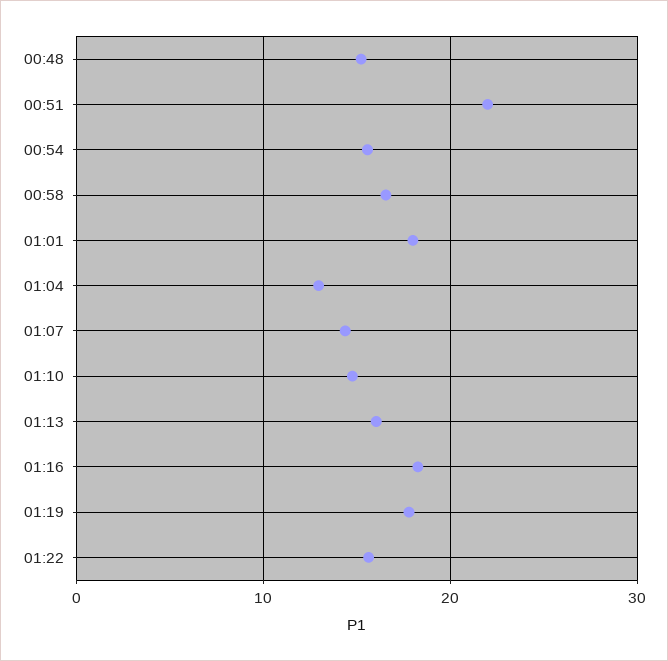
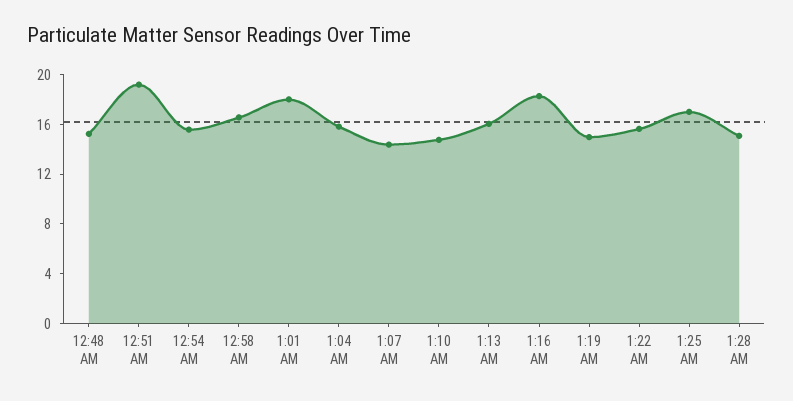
00:51: 22 -> 19
01:04: 13 -> 16
01:19: 18 -> 15
1:25 AM: none -> 17
1:28 AM: none -> 15

